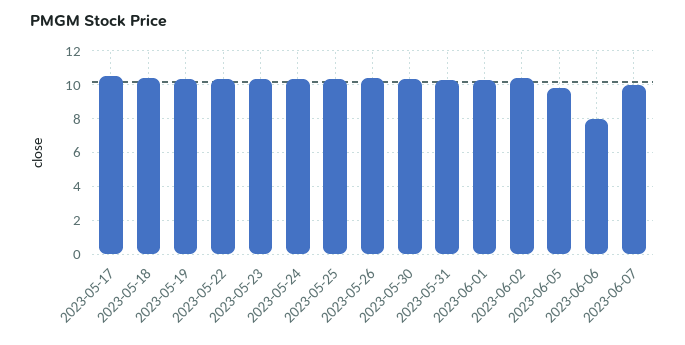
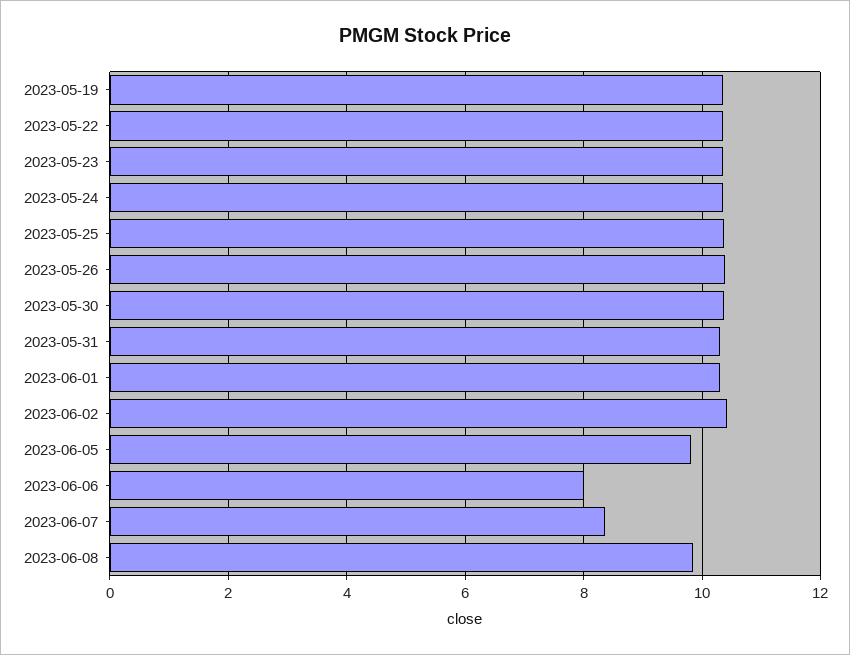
2023-05-17: 10.5 -> none
2023-05-18: 10.5 -> none
2023-06-07: 10 -> 8.4
2023-06-08: none -> 9.8

